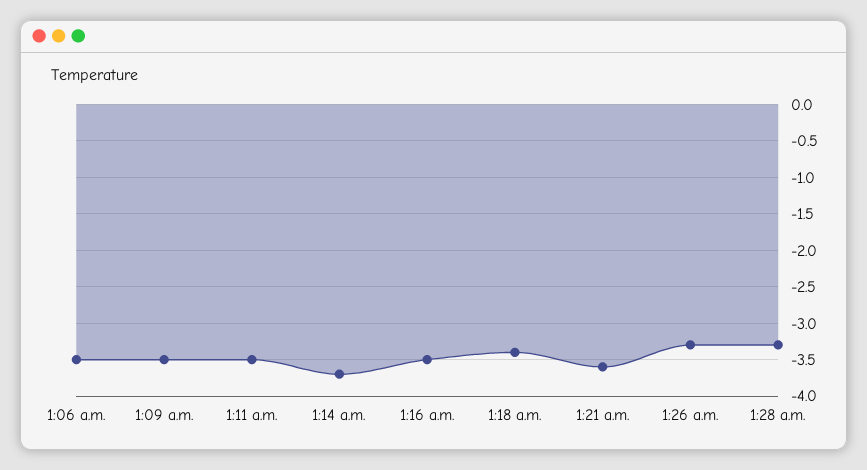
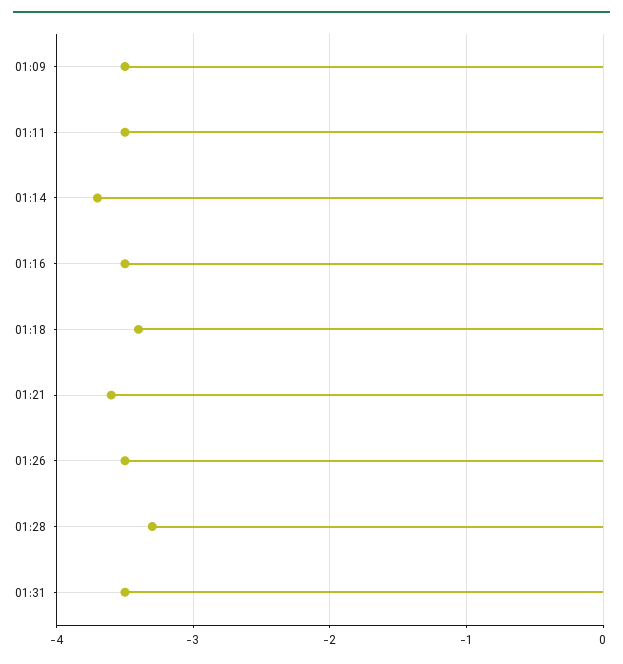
1:06 a.m.: -3.5 -> none
1:26 a.m.: -3.3 -> -3.5
01:31: none -> -3.5

